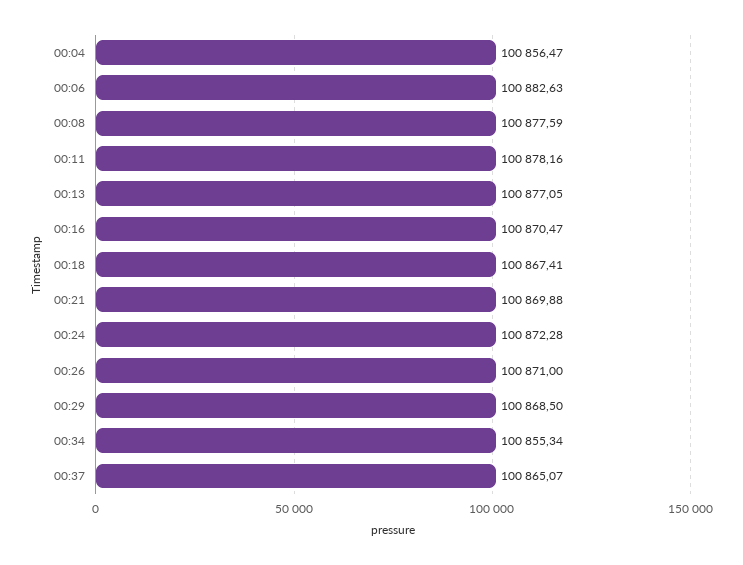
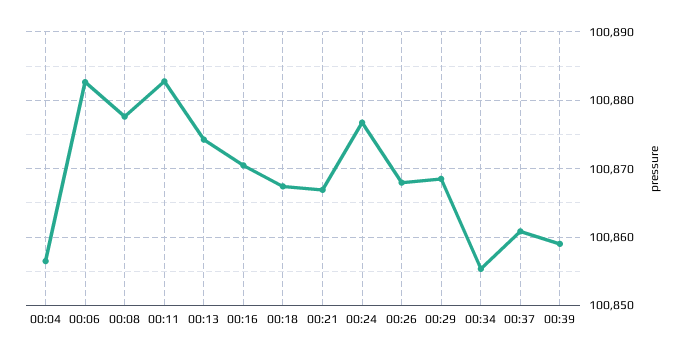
00:11: 100878.16 -> 100883
00:13: 100877.05 -> 100874
00:21: 100869.88 -> 100867
00:24: 100872.28 -> 100877
00:26: 100871 -> 100868
00:37: 100865.07 -> 100861
00:39: none -> 100859

